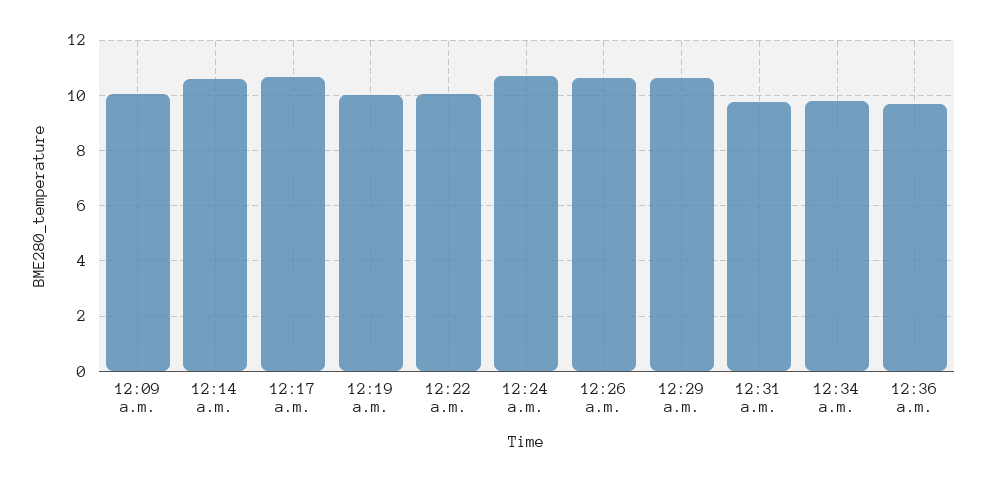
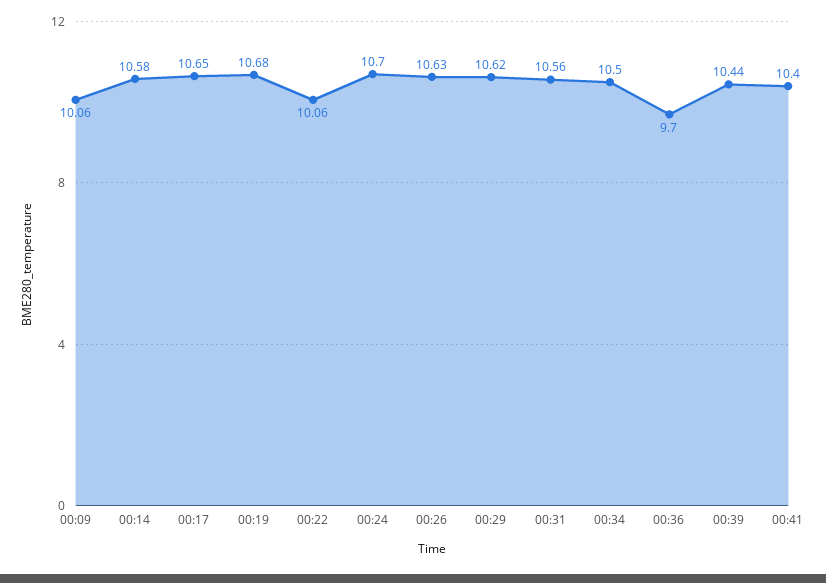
12:19 a.m.: 10 -> 10.68
12:31 a.m.: 9.75 -> 10.56
12:34 a.m.: 9.75 -> 10.5
00:39: none -> 10.44
00:41: none -> 10.4

